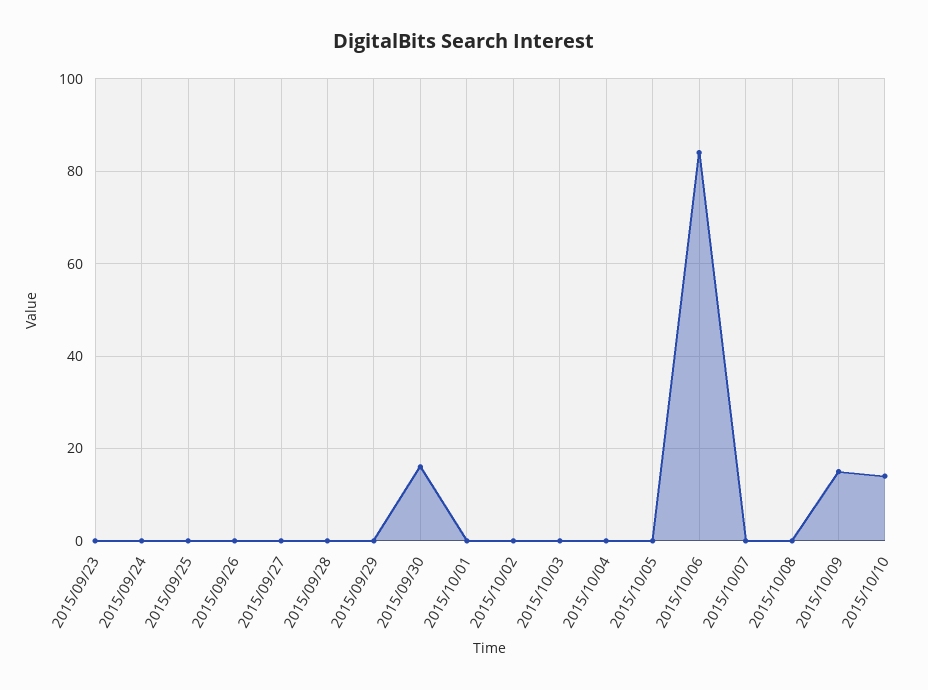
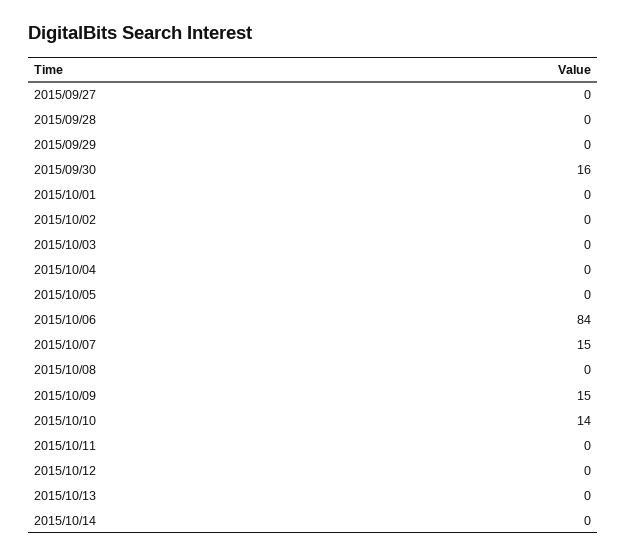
2015/09/23: 0 -> none
2015/09/24: 0 -> none
2015/09/25: 0 -> none
2015/09/26: 0 -> none
2015/10/07: 0 -> 15
2015/10/11: none -> 0
2015/10/12: none -> 0
2015/10/13: none -> 0
2015/10/14: none -> 0

